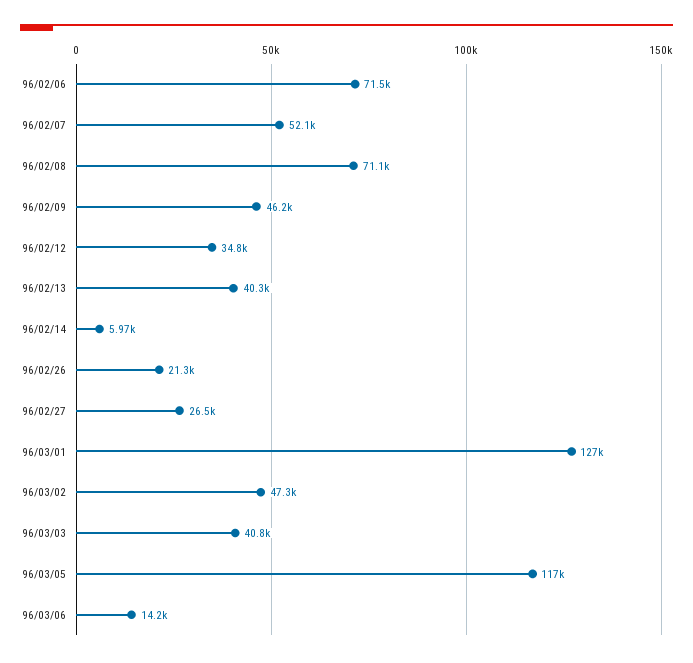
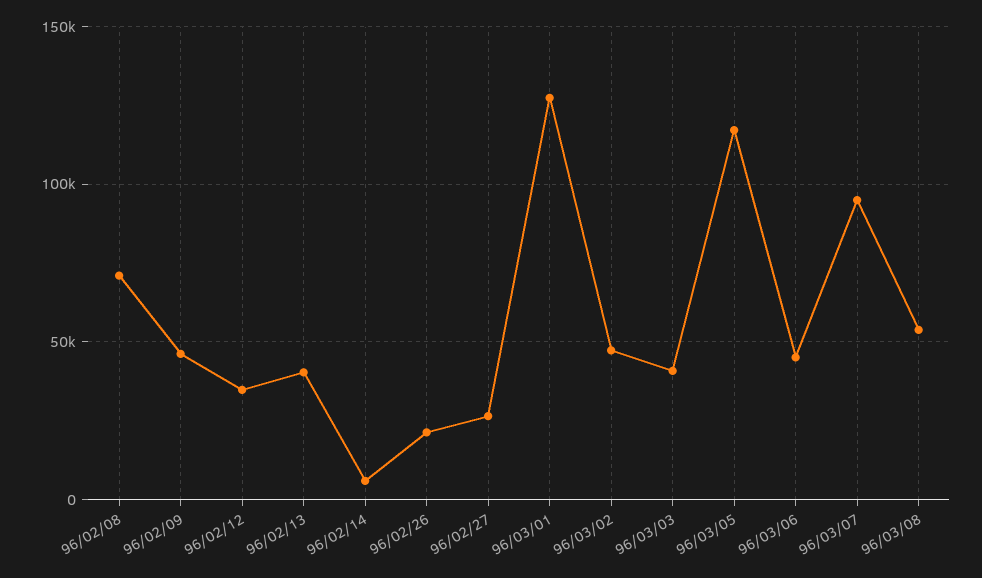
96/02/06: 71500 -> none
96/02/07: 52100 -> none
96/03/06: 14200 -> 45000
96/03/07: none -> 95000
96/03/08: none -> 55000

